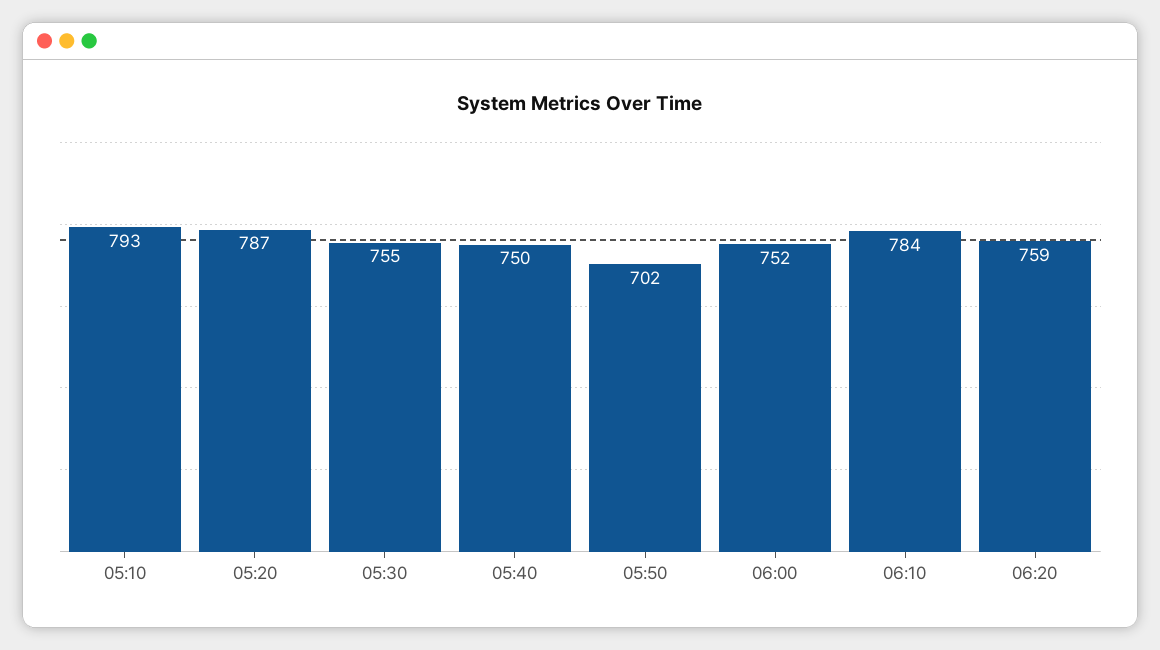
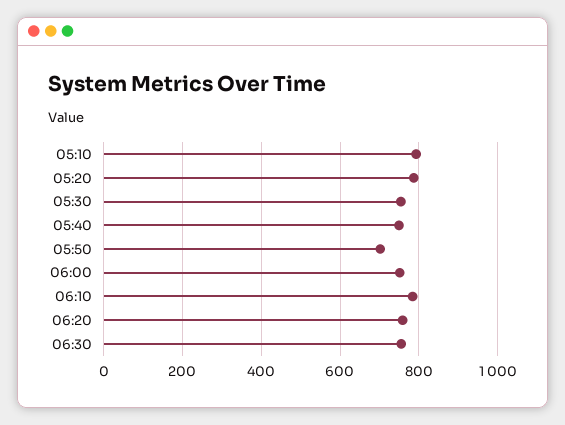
06:30: none -> 760

